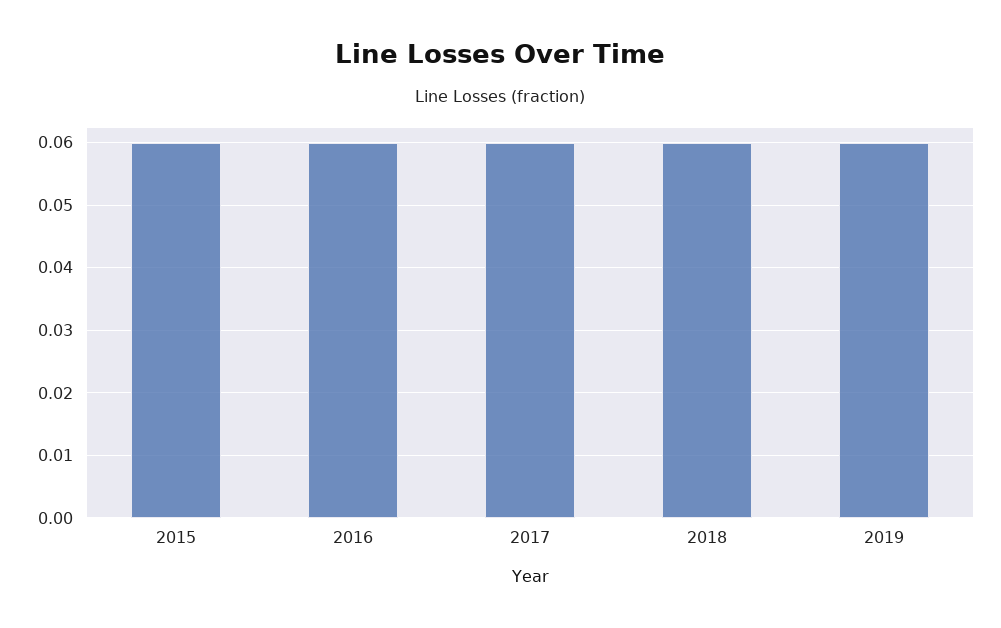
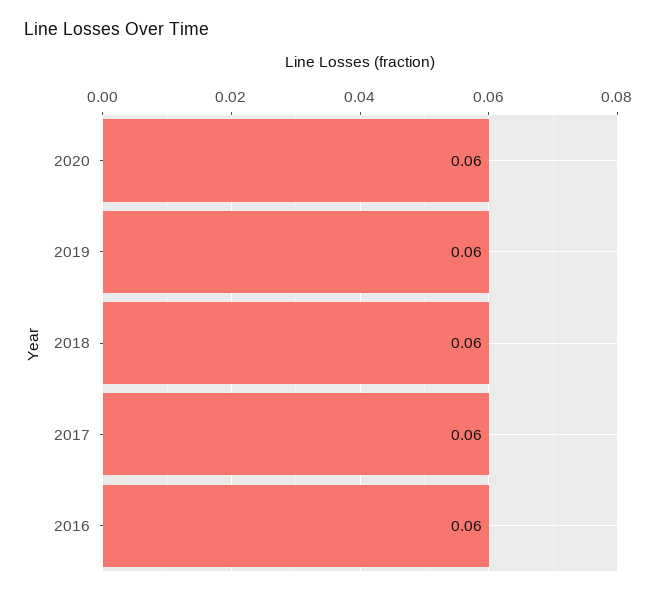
2015: 0.06 -> none
2020: none -> 0.06

